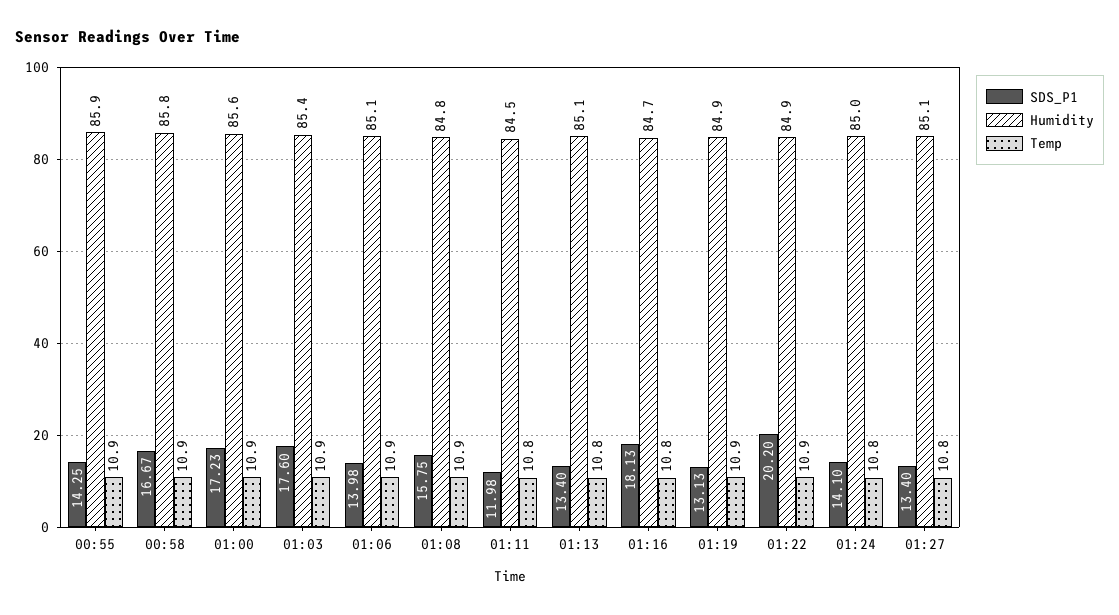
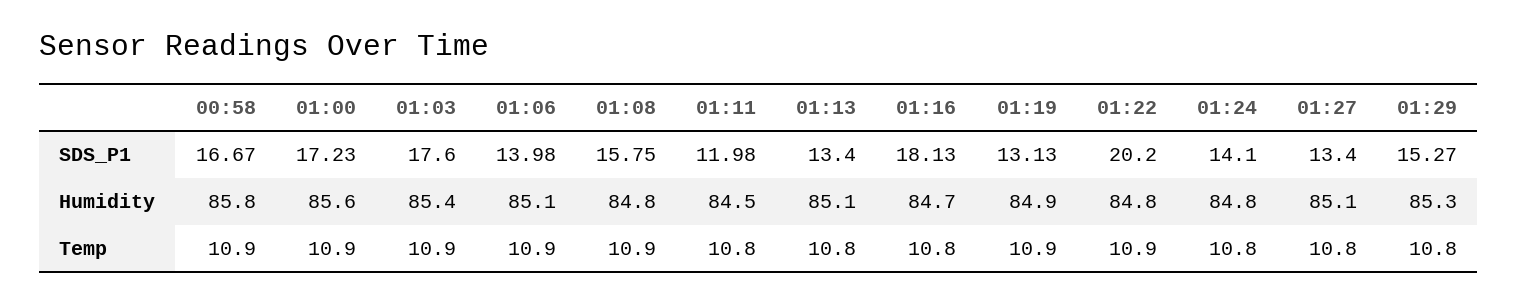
SDS_P1, 00:55: 14.25 -> none
Humidity, 00:55: 85.9 -> none
Temp, 00:55: 10.9 -> none
Humidity, 01:22: 84.9 -> 84.8
Humidity, 01:24: 85 -> 84.8
SDS_P1, 01:29: none -> 15.27
Humidity, 01:29: none -> 85.3
Temp, 01:29: none -> 10.8

